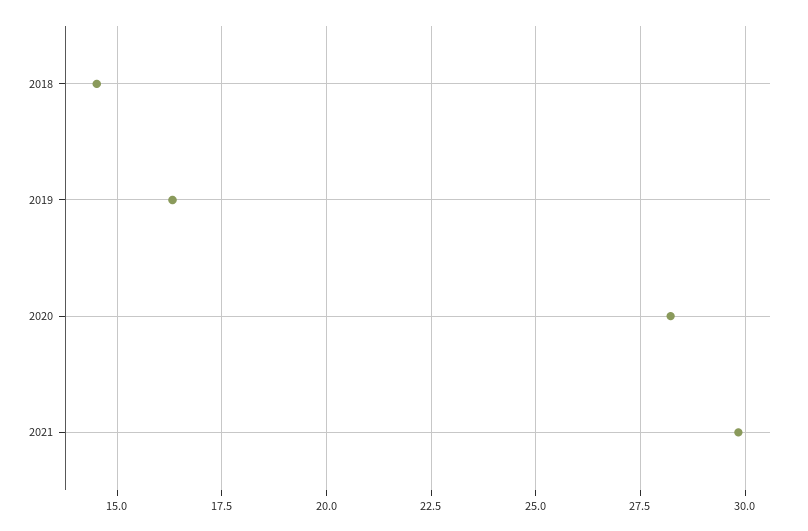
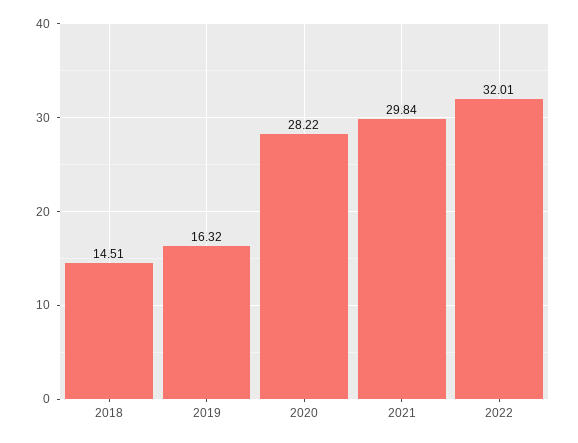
2022: none -> 32.01

